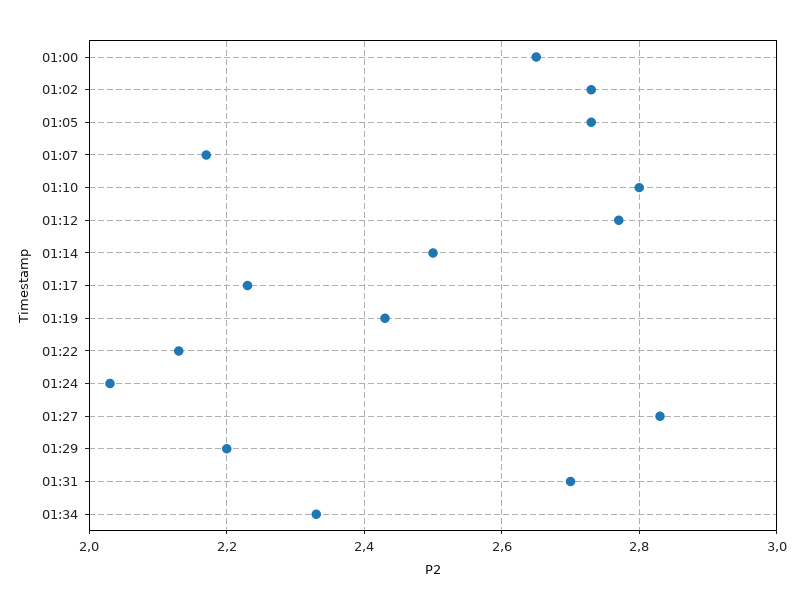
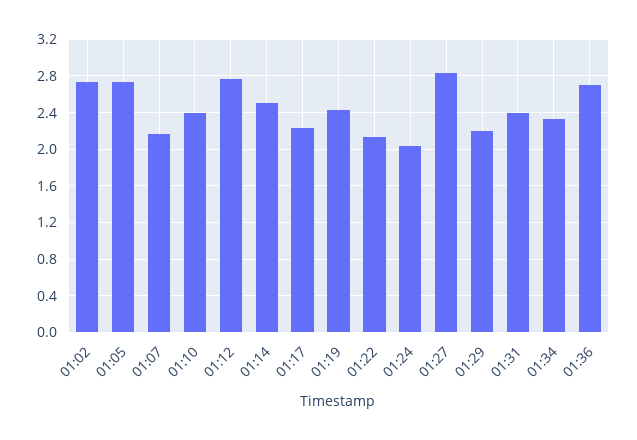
01:00: 2.65 -> none
01:10: 2.8 -> 2.4
01:31: 2.7 -> 2.4
01:36: none -> 2.7

